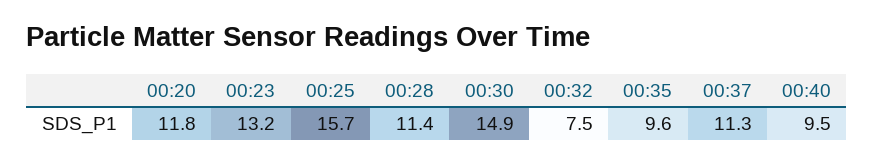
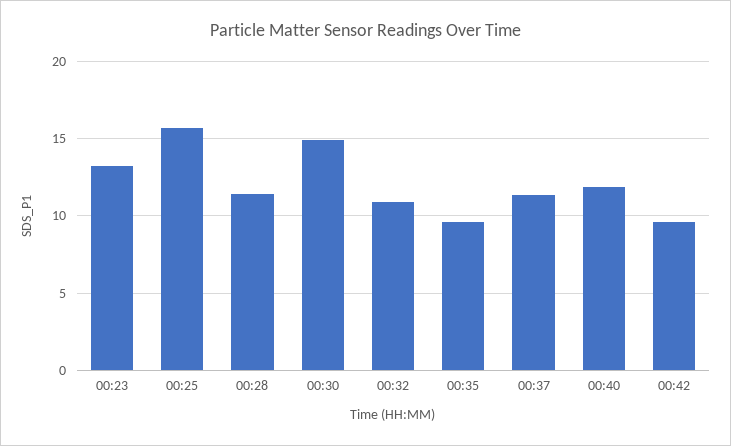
00:20: 11.8 -> none
00:32: 7.5 -> 11
00:40: 9.5 -> 12
00:42: none -> 9.5

